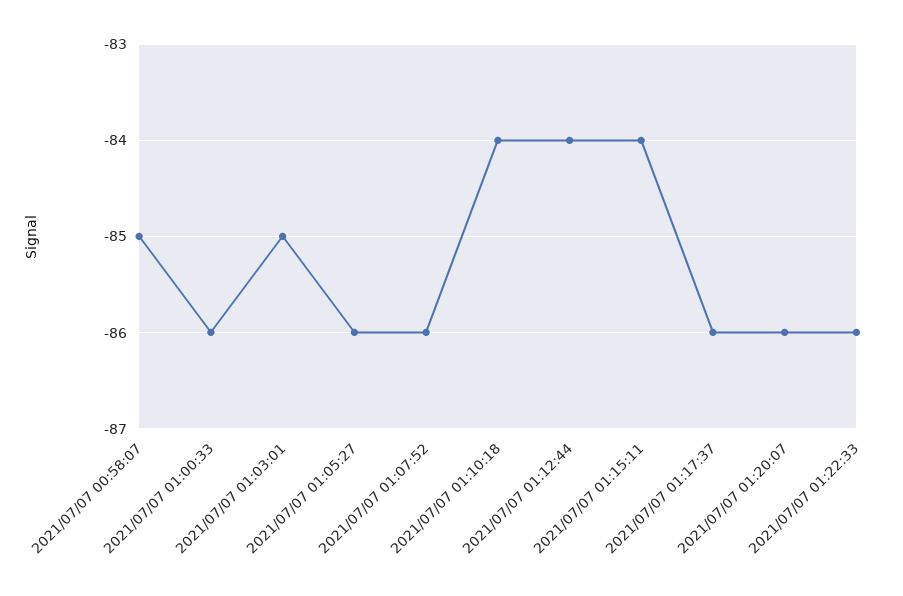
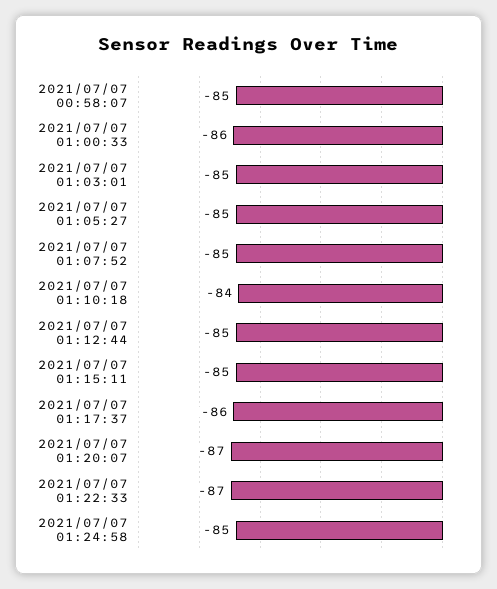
2021/07/07 01:05:27: -86 -> -85
2021/07/07 01:07:52: -86 -> -85
2021/07/07 01:12:44: -84 -> -85
2021/07/07 01:15:11: -84 -> -85
2021/07/07 01:20:07: -86 -> -87
2021/07/07 01:22:33: -86 -> -87
2021/07/07 01:24:58: none -> -85

